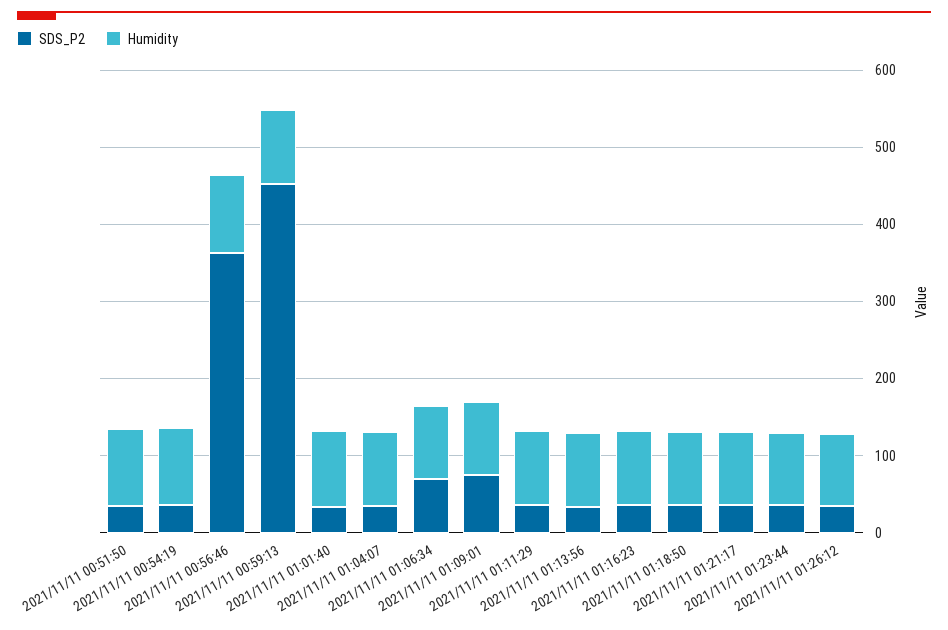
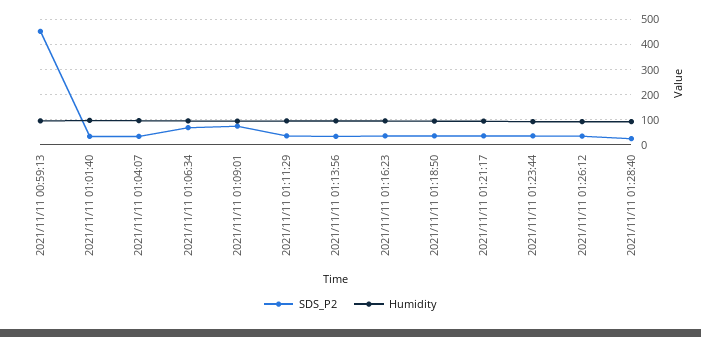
SDS_P2, 2021/11/11 00:51:50: 40 -> none
Humidity, 2021/11/11 00:51:50: 100 -> none
SDS_P2, 2021/11/11 00:54:19: 40 -> none
Humidity, 2021/11/11 00:54:19: 100 -> none
SDS_P2, 2021/11/11 00:56:46: 360 -> none
Humidity, 2021/11/11 00:56:46: 100 -> none
SDS_P2, 2021/11/11 01:28:40: none -> 25
Humidity, 2021/11/11 01:28:40: none -> 100

